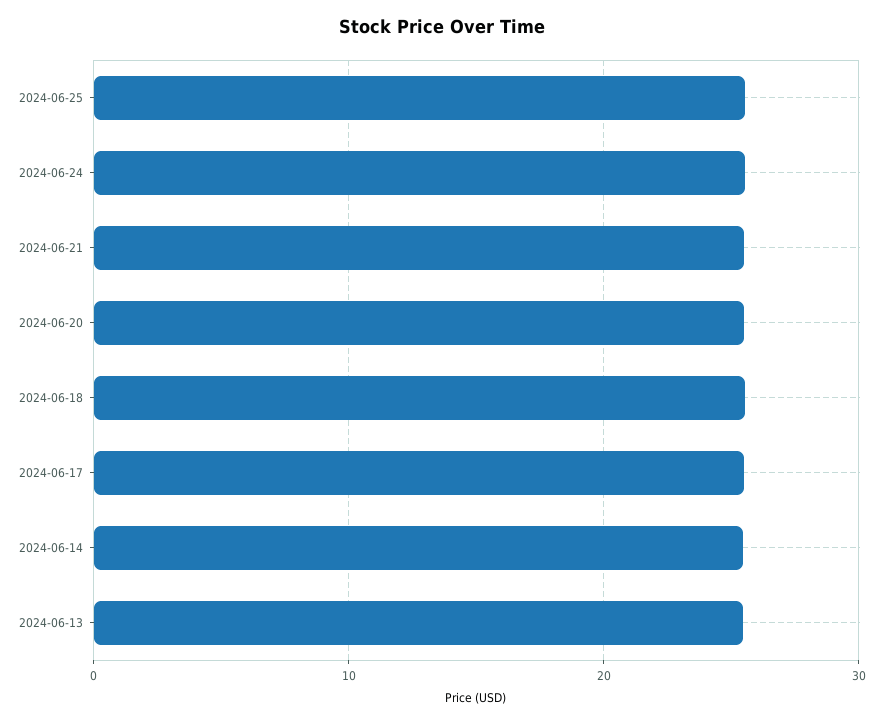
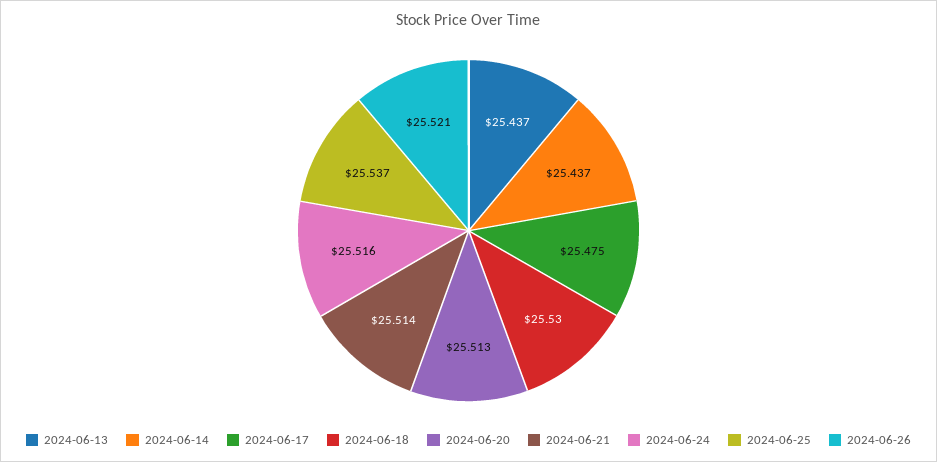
2024-06-26: none -> 25.521

